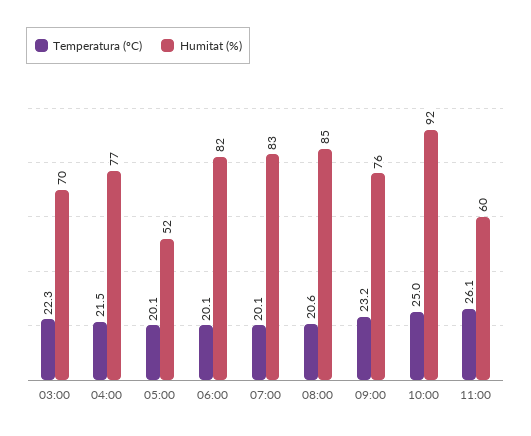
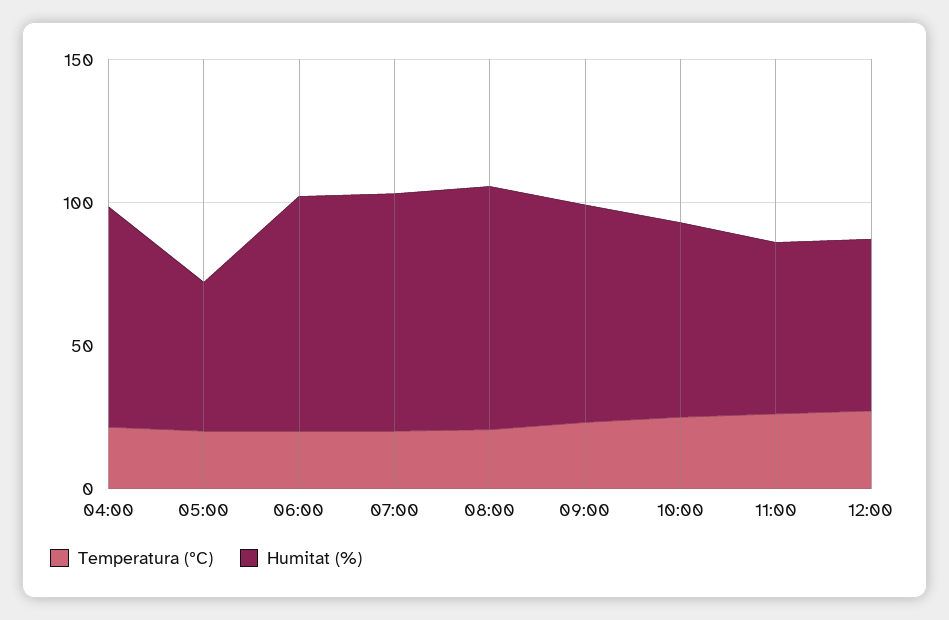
Temperatura (ºC), 03:00: 22.3 -> none
Humitat (%), 03:00: 70 -> none
Humitat (%), 10:00: 92 -> 70
Temperatura (ºC), 12:00: none -> 30
Humitat (%), 12:00: none -> 60

